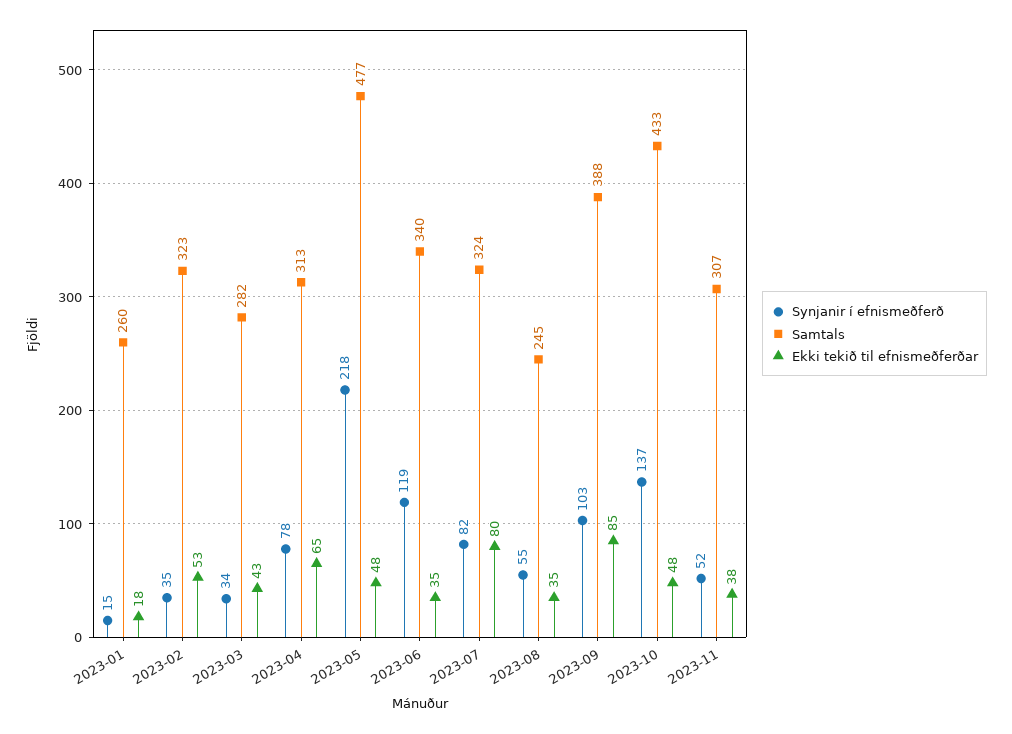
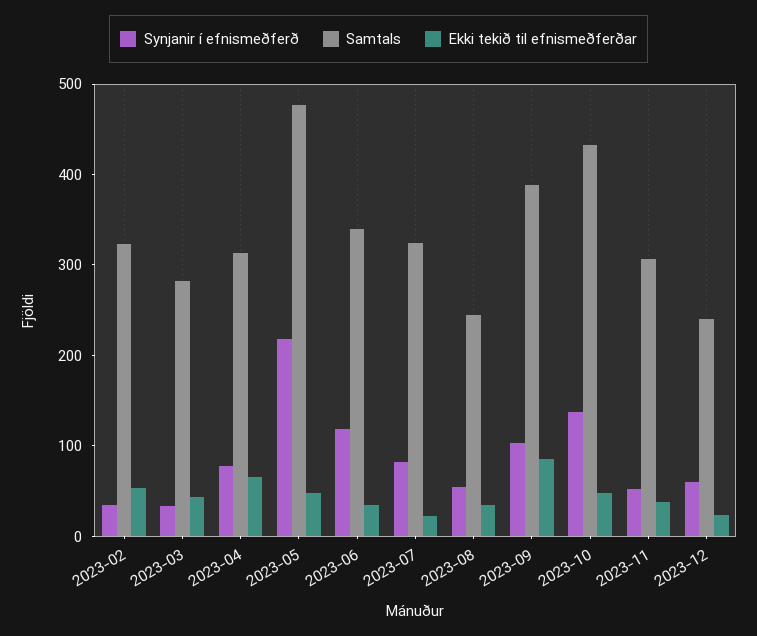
Synjanir í efnismeðferð, 2023-01: 15 -> none
Samtals, 2023-01: 260 -> none
Ekki tekið til efnismeðferðar, 2023-01: 18 -> none
Ekki tekið til efnismeðferðar, 2023-07: 80 -> 20
Synjanir í efnismeðferð, 2023-12: none -> 60
Samtals, 2023-12: none -> 240
Ekki tekið til efnismeðferðar, 2023-12: none -> 20

